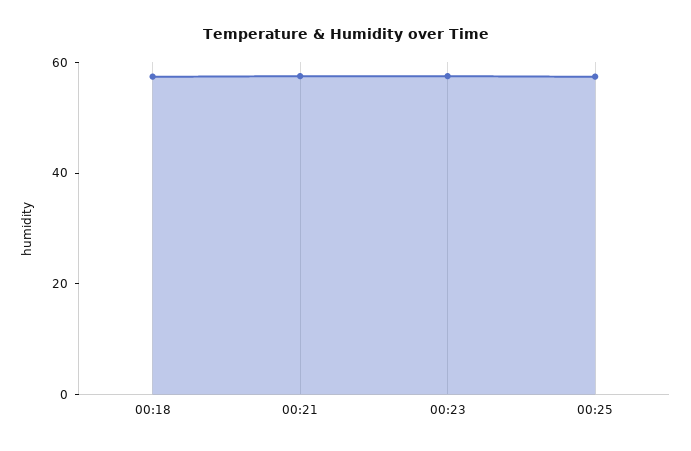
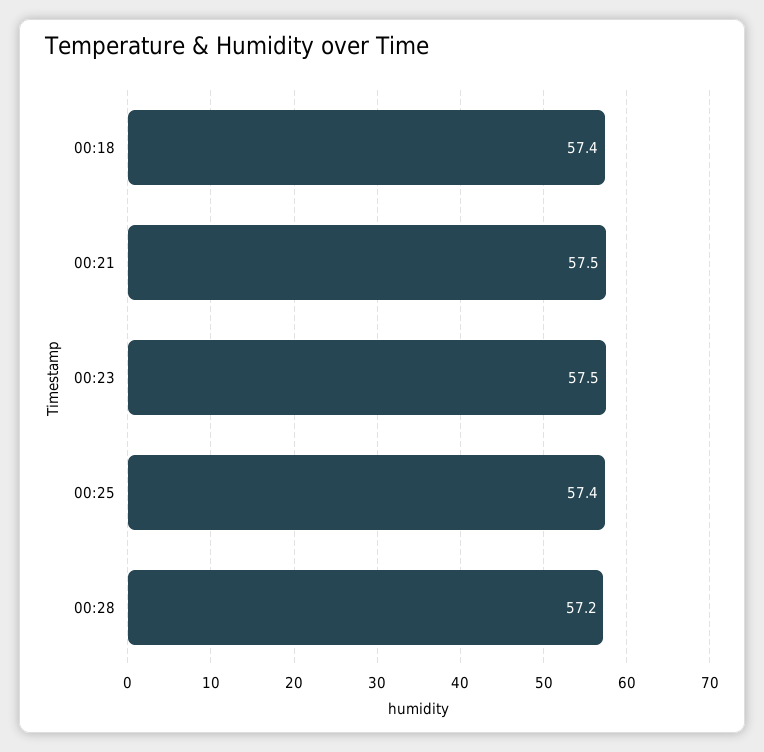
00:28: none -> 57.2

